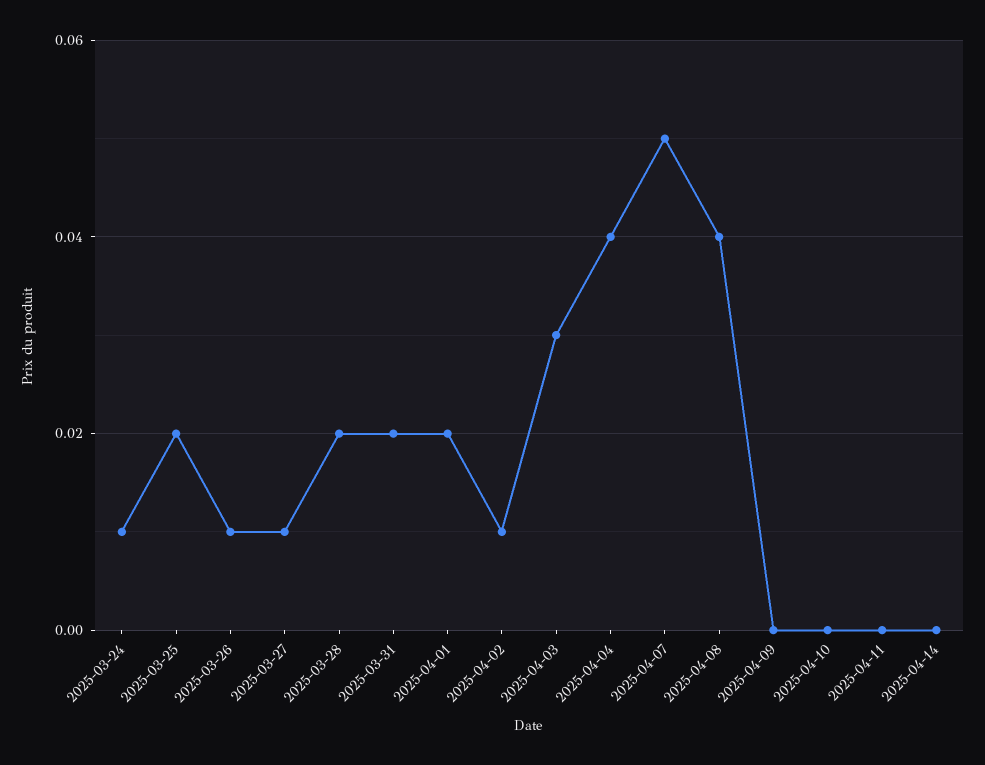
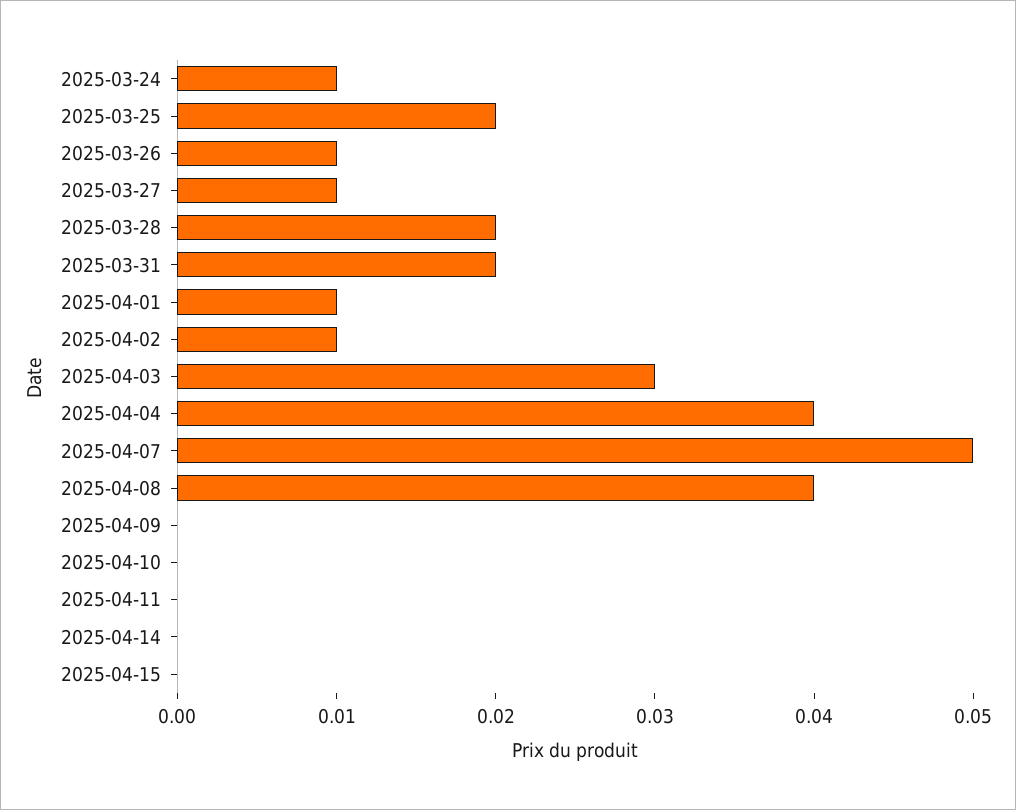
2025-04-01: 0.02 -> 0.01
2025-04-15: none -> 0

